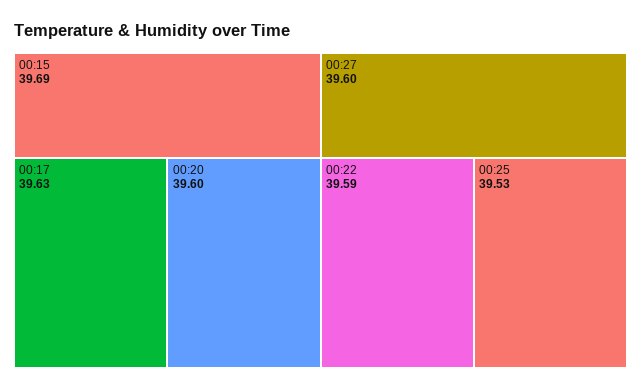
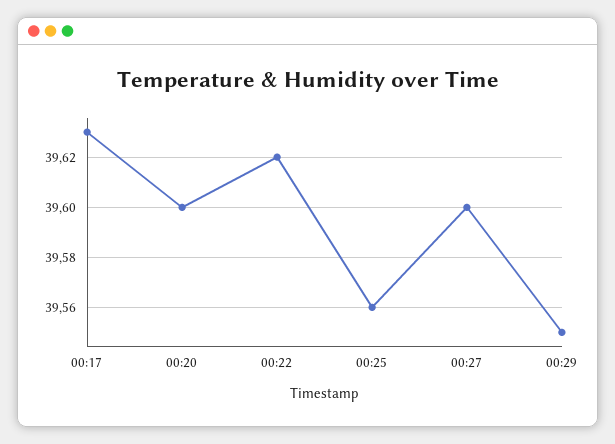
00:15: 39.69 -> none
00:22: 39.59 -> 39.62
00:25: 39.53 -> 39.56
00:29: none -> 39.55

